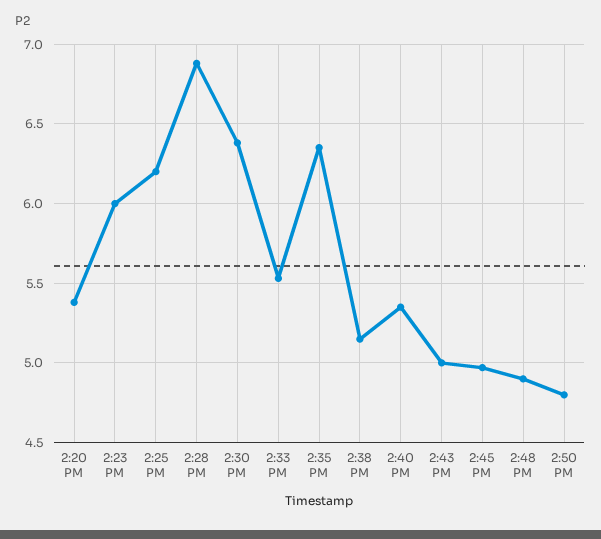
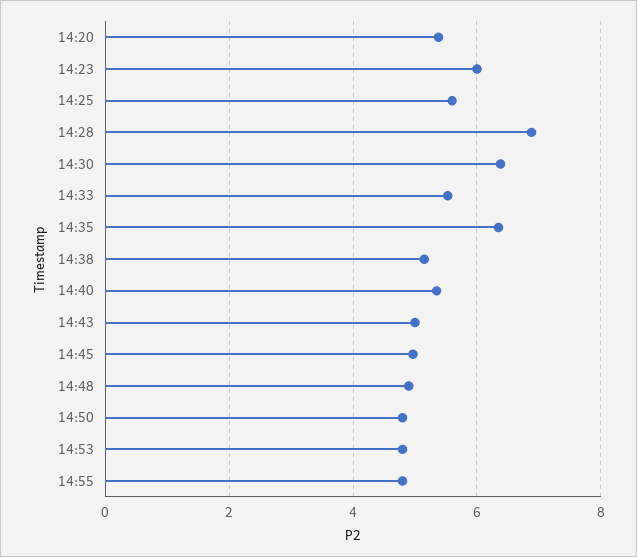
2:25 PM: 6.2 -> 5.6
14:53: none -> 4.8
14:55: none -> 4.8

